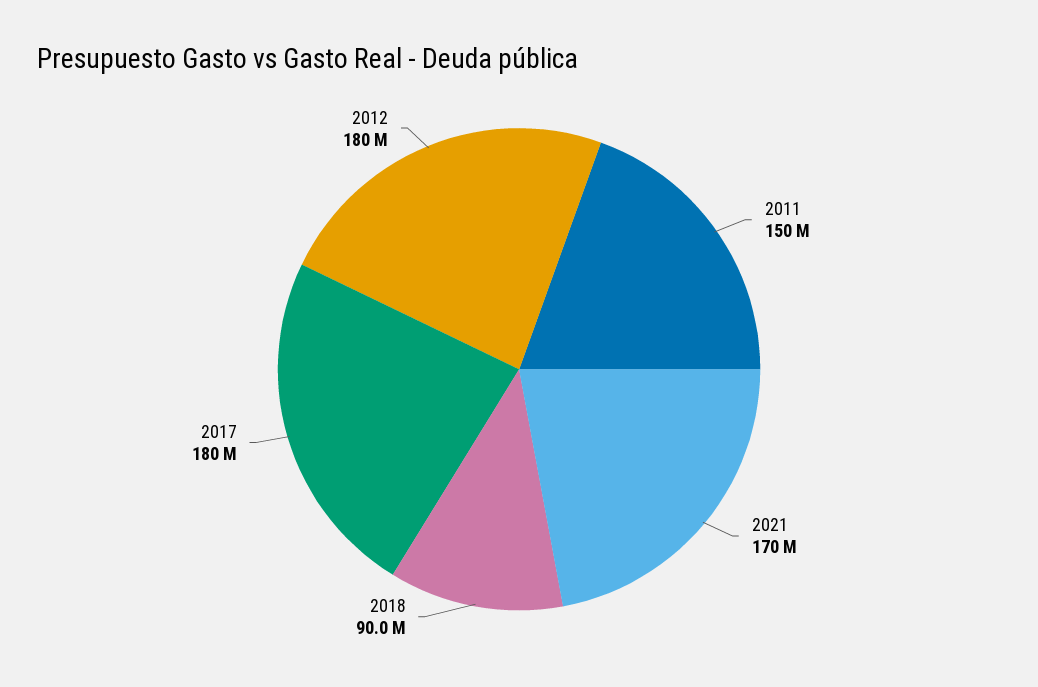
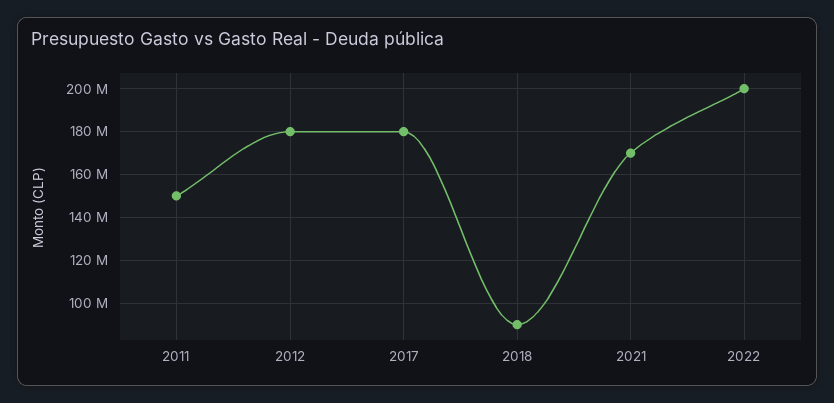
2022: none -> 200000000

